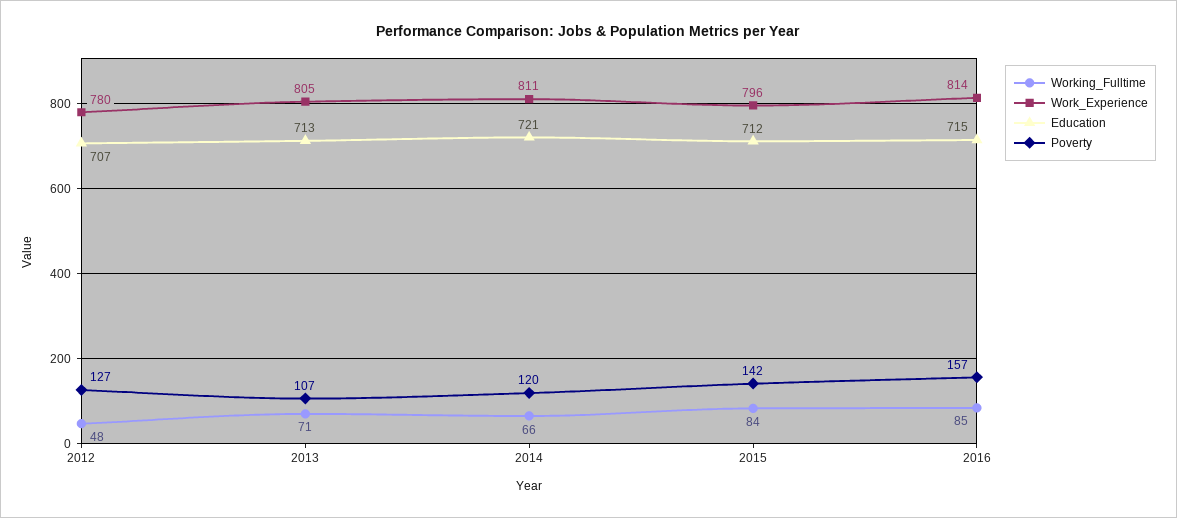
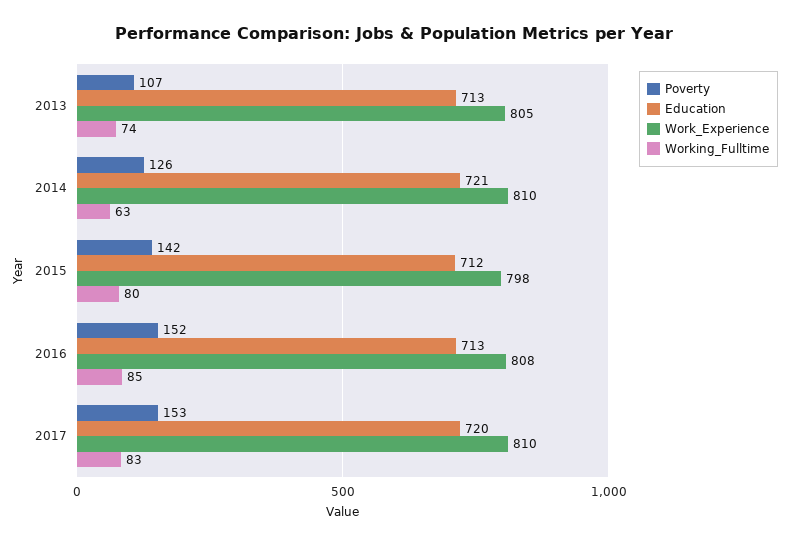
Working_Fulltime, 2012: 48 -> none
Work_Experience, 2012: 780 -> none
Education, 2012: 707 -> none
Poverty, 2012: 127 -> none
Working_Fulltime, 2013: 71 -> 74
Working_Fulltime, 2014: 66 -> 63
Work_Experience, 2014: 811 -> 810
Poverty, 2014: 120 -> 126
Working_Fulltime, 2015: 84 -> 80
Work_Experience, 2015: 796 -> 798
Work_Experience, 2016: 814 -> 808
Education, 2016: 715 -> 713
Poverty, 2016: 157 -> 152
Poverty, 2017: none -> 153
Education, 2017: none -> 720
Work_Experience, 2017: none -> 810
Working_Fulltime, 2017: none -> 83

